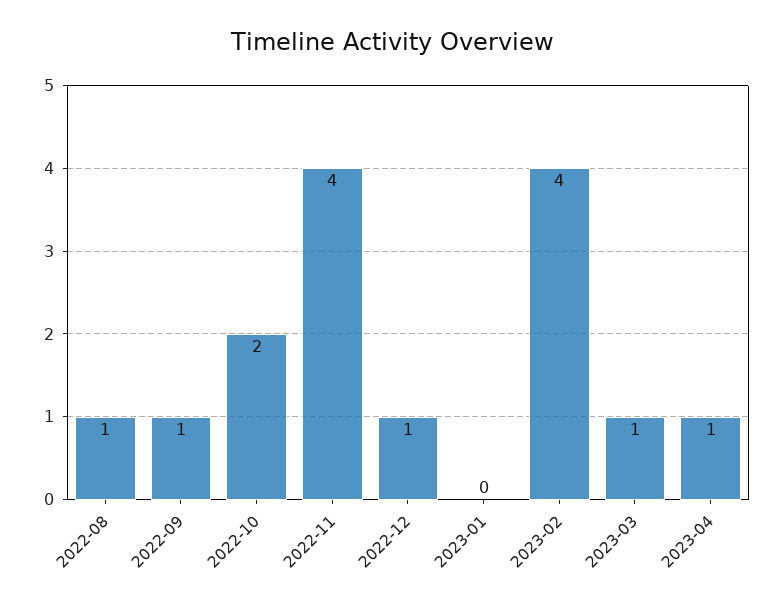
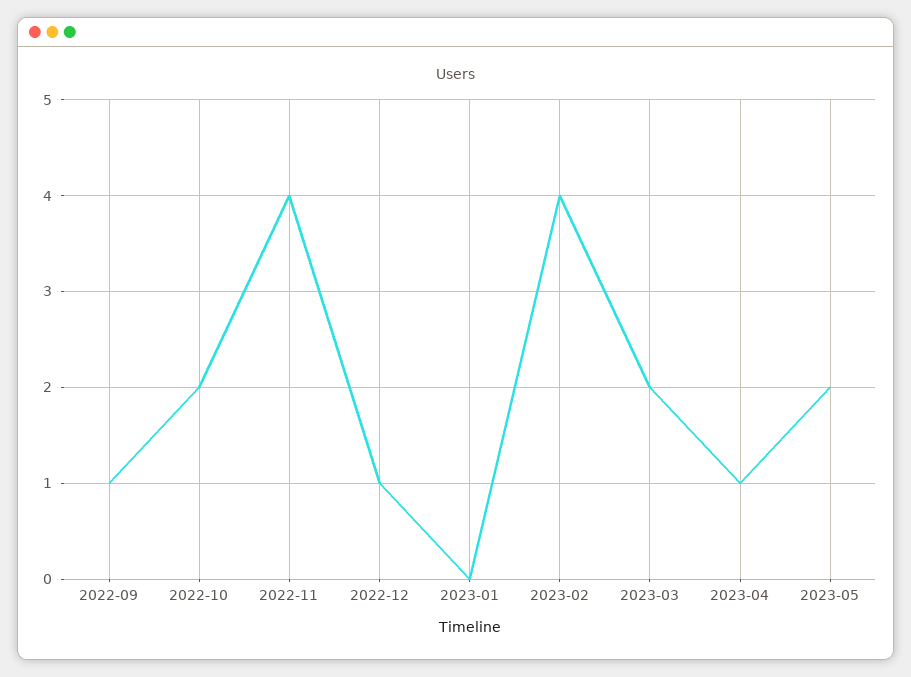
2022-08: 1 -> none
2023-03: 1 -> 2
2023-05: none -> 2

